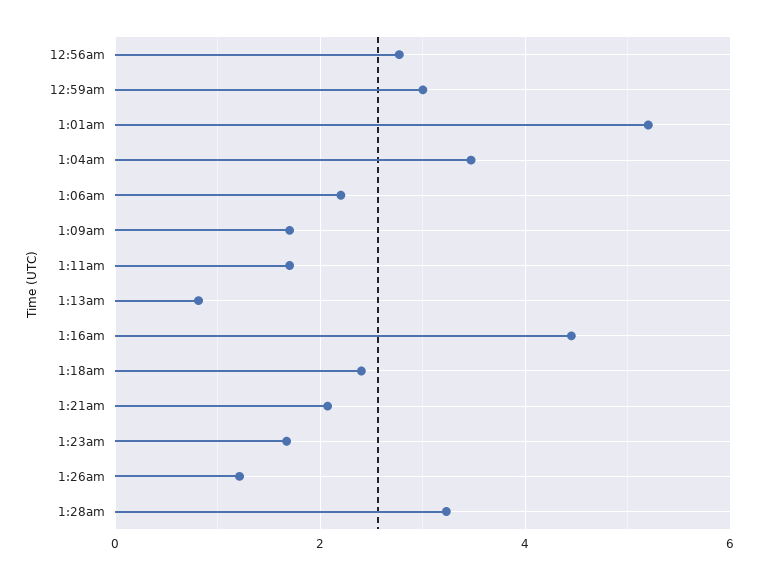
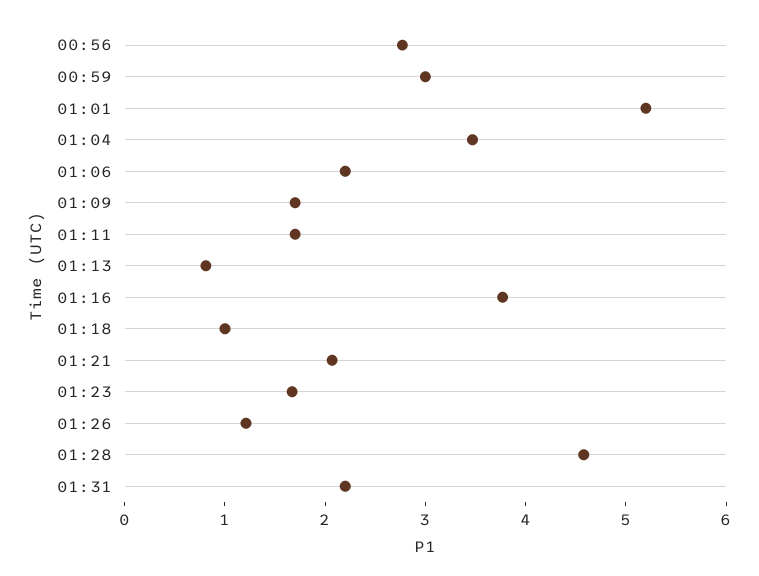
1:16am: 4.4 -> 3.8
1:18am: 2.4 -> 1
1:28am: 3.2 -> 4.6
01:31: none -> 2.2

